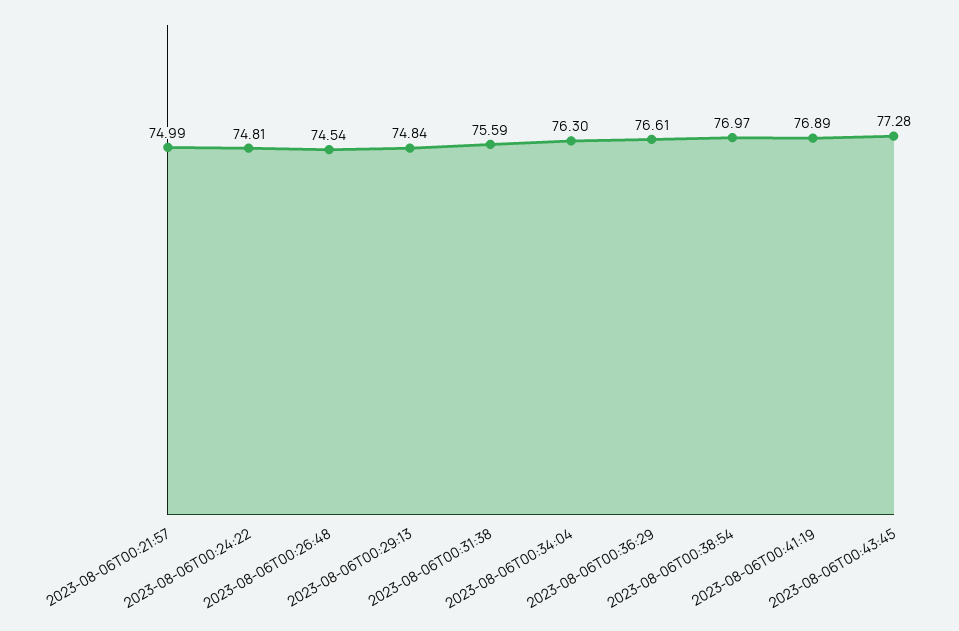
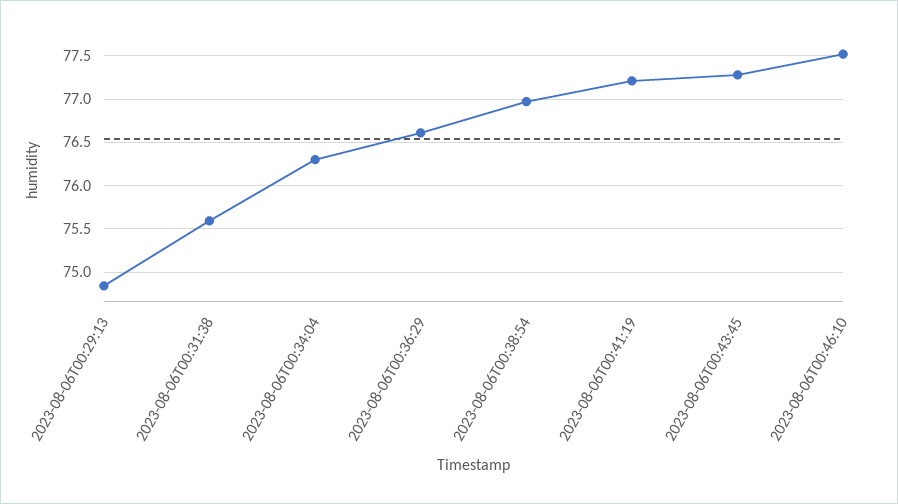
2023-08-06T00:21:57: 74.99 -> none
2023-08-06T00:24:22: 74.81 -> none
2023-08-06T00:26:48: 74.54 -> none
2023-08-06T00:41:19: 76.89 -> 77.2
2023-08-06T00:46:10: none -> 77.5

